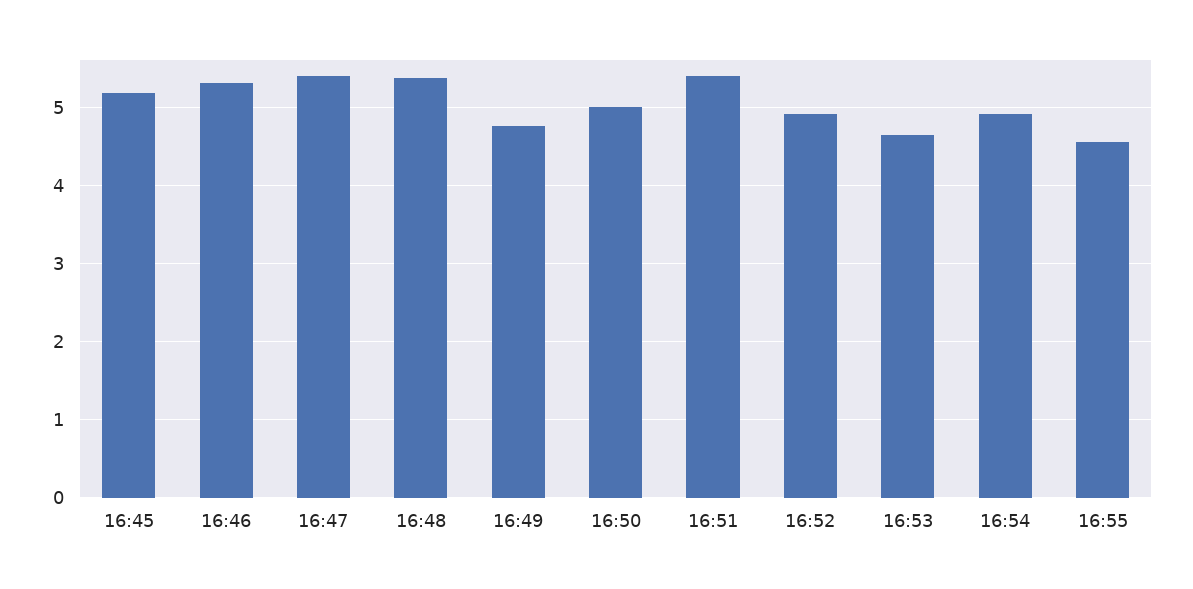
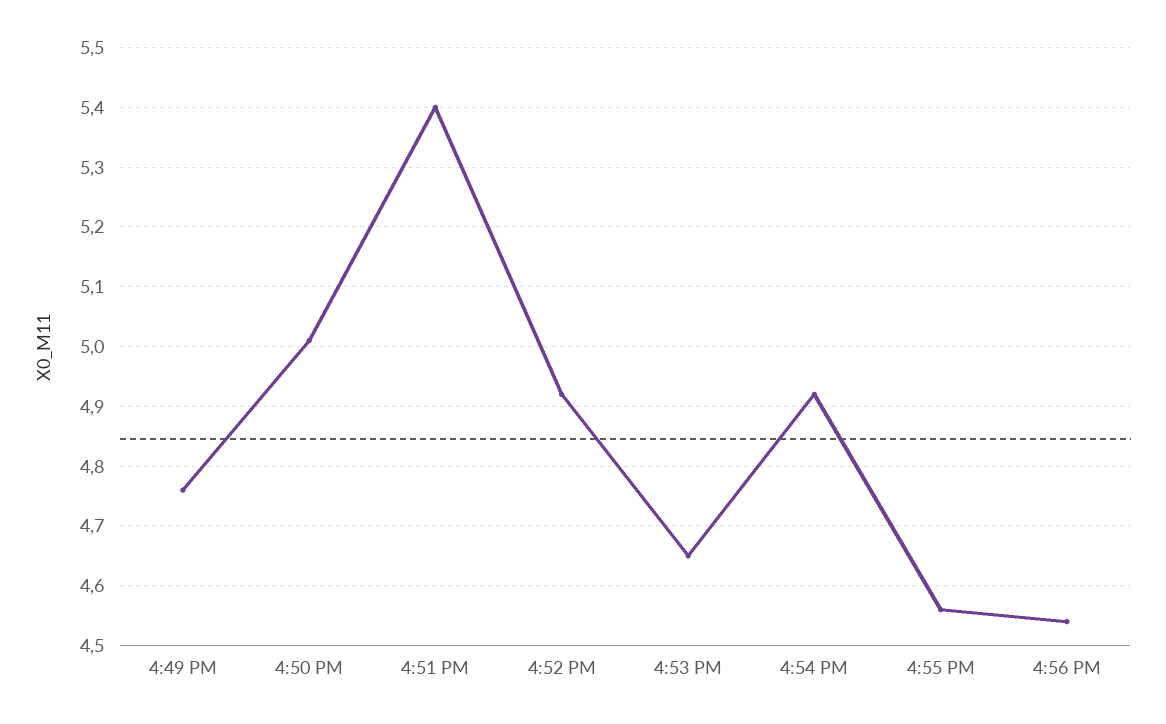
16:45: 5.2 -> none
16:46: 5.3 -> none
16:47: 5.4 -> none
16:48: 5.4 -> none
4:56 PM: none -> 4.55

